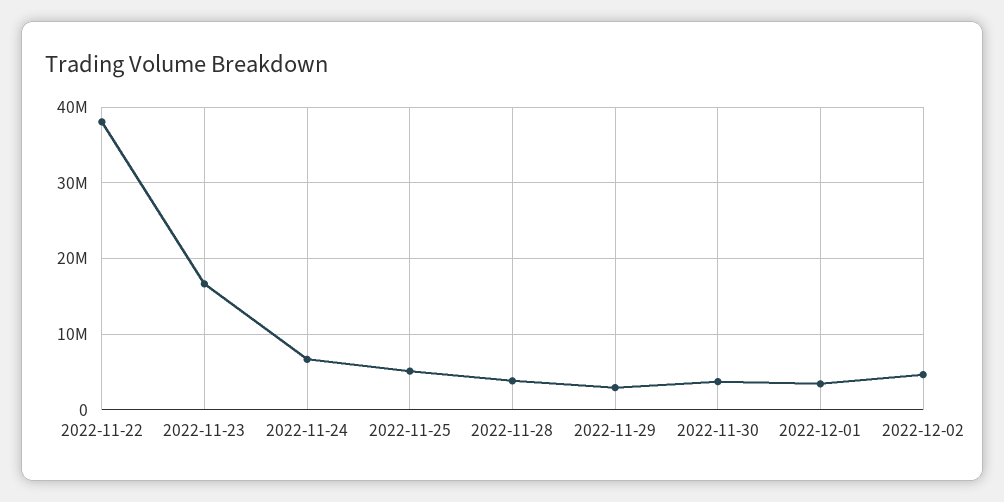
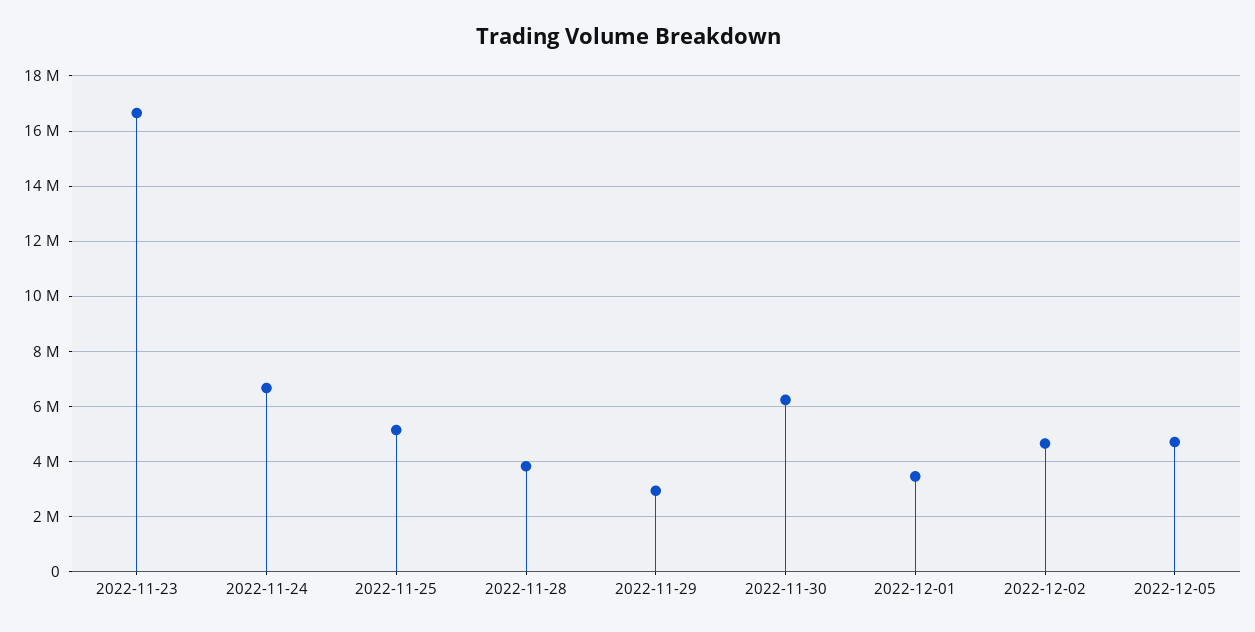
2022-11-22: 38000000 -> none
2022-11-30: 4000000 -> 6250000
2022-12-05: none -> 4750000

